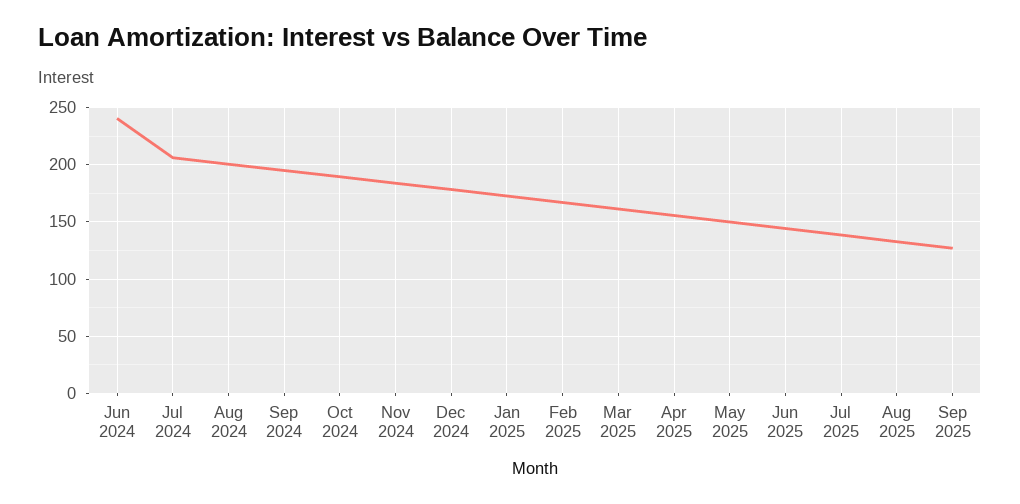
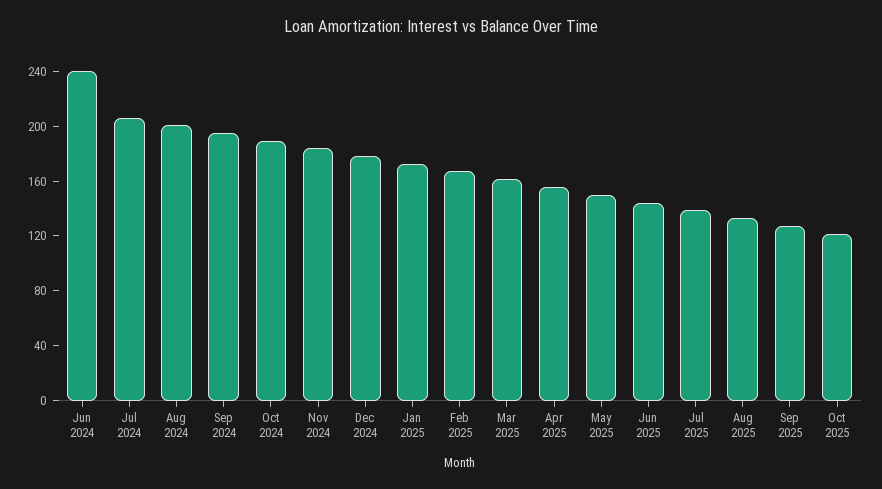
Oct 2025: none -> 120

